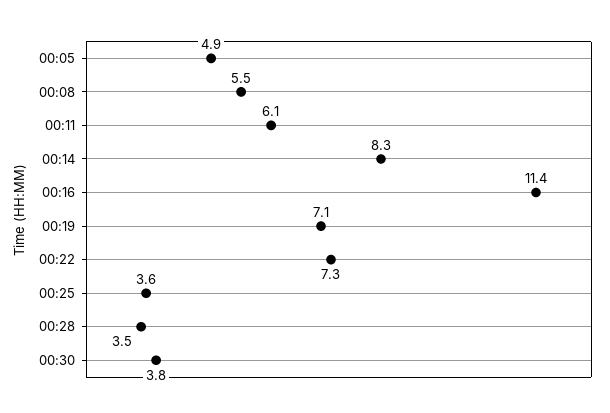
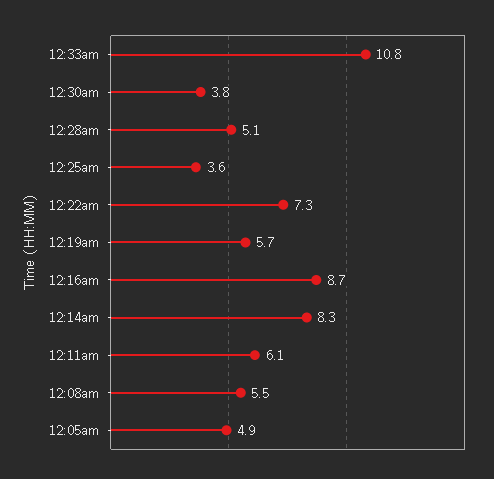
00:16: 11.4 -> 8.7
00:19: 7.1 -> 5.7
00:28: 3.5 -> 5.1
12:33am: none -> 10.8

